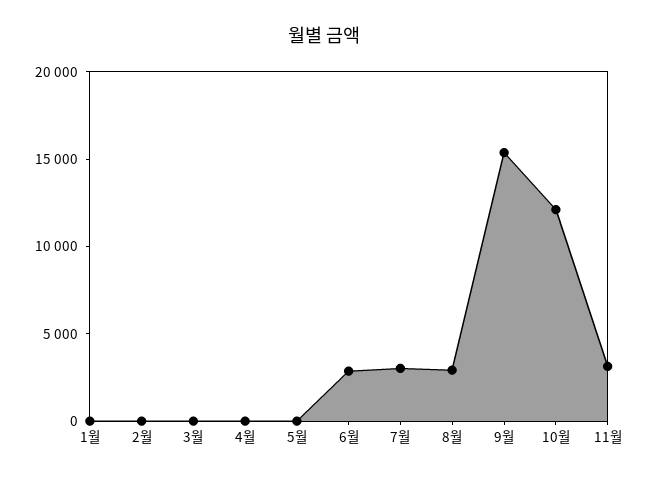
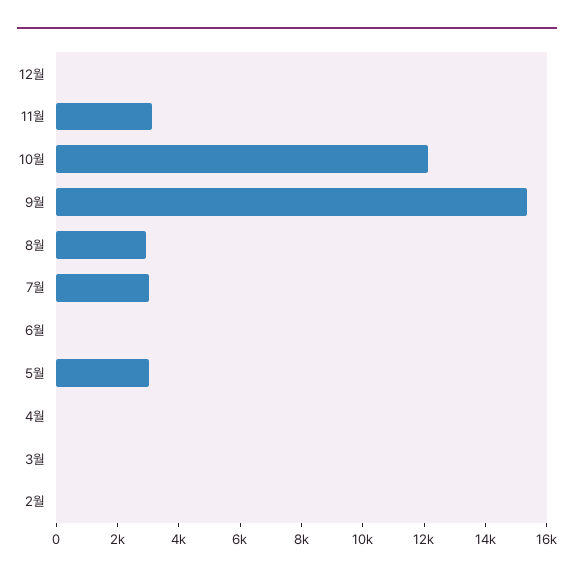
1월: 0 -> none
5월: 0 -> 3000
6월: 3000 -> 0
12월: none -> 0

